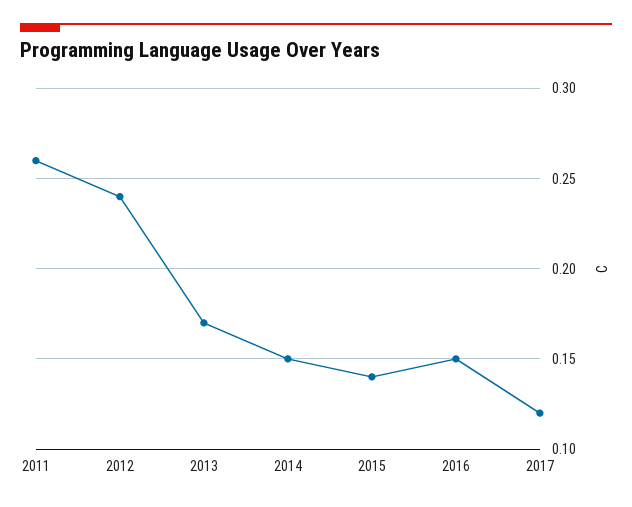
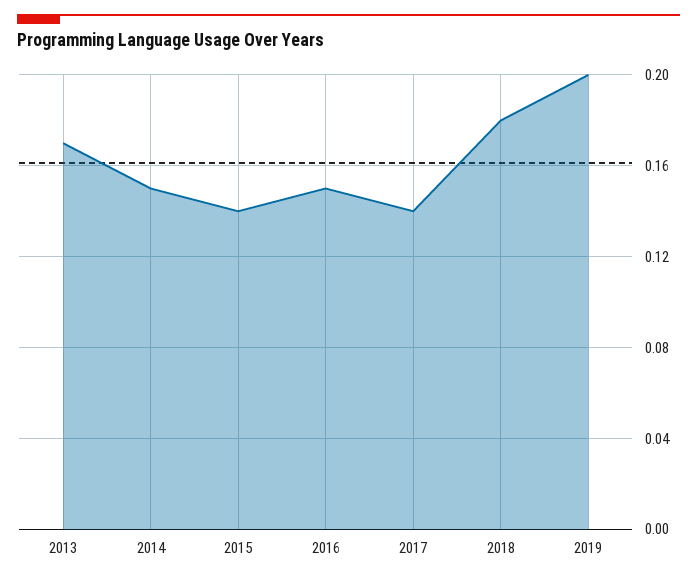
2011: 0.26 -> none
2012: 0.24 -> none
2017: 0.12 -> 0.14
2018: none -> 0.18
2019: none -> 0.2

